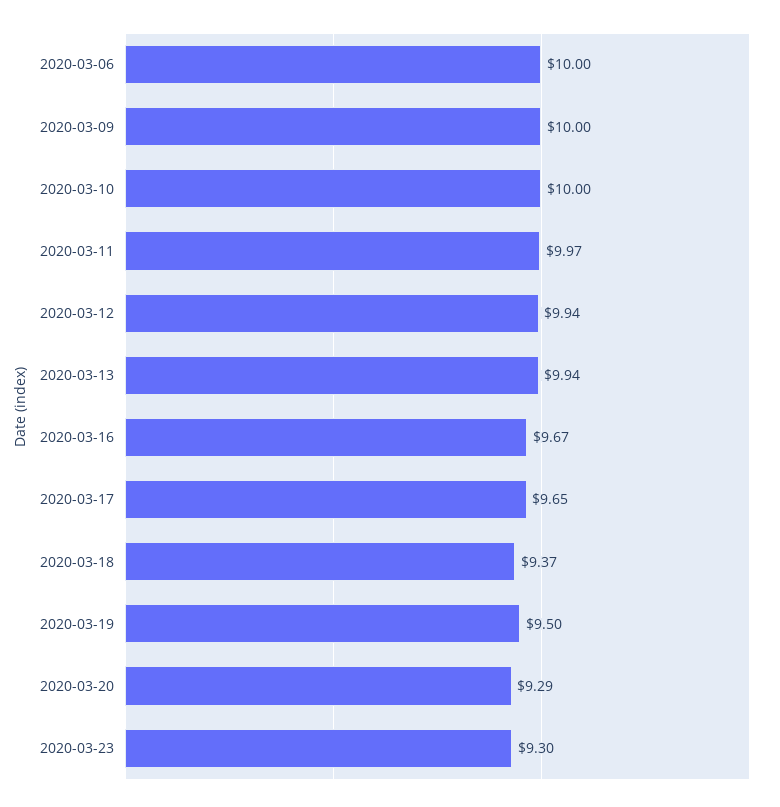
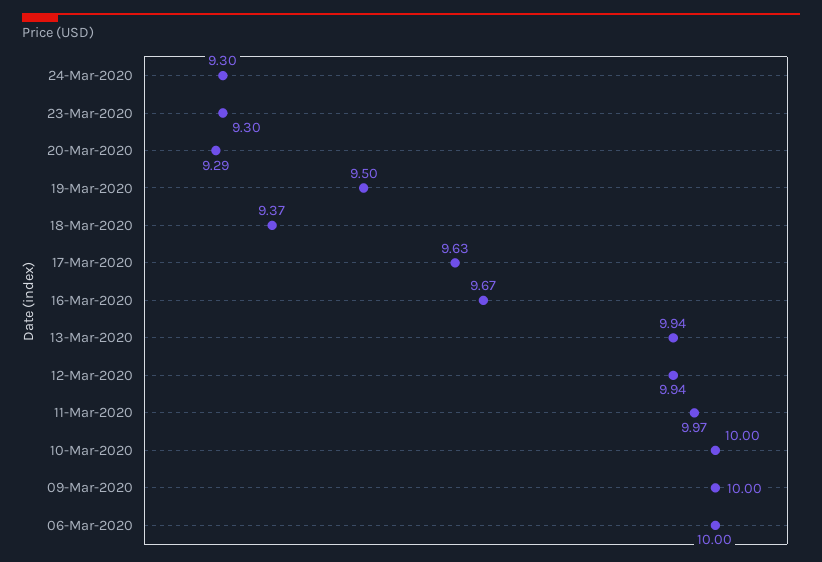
2020-03-17: 9.65 -> 9.63
24-Mar-2020: none -> 9.3

